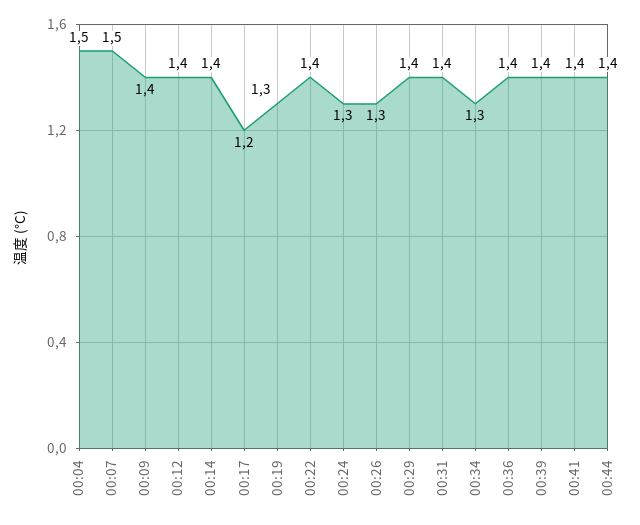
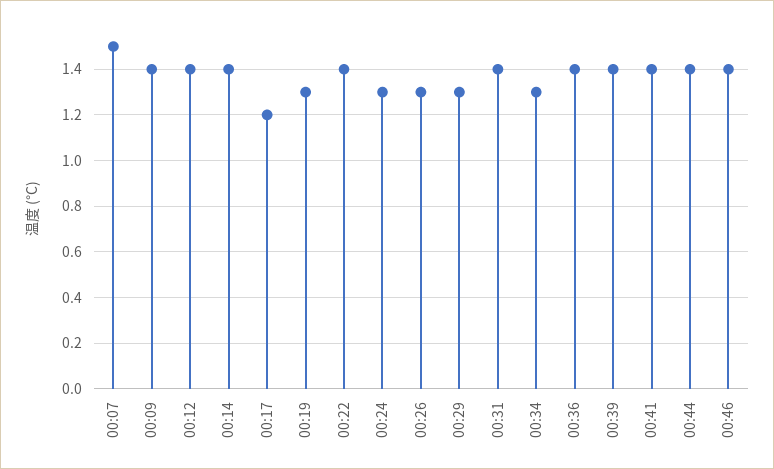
00:04: 1.5 -> none
00:29: 1.4 -> 1.3
00:46: none -> 1.4

